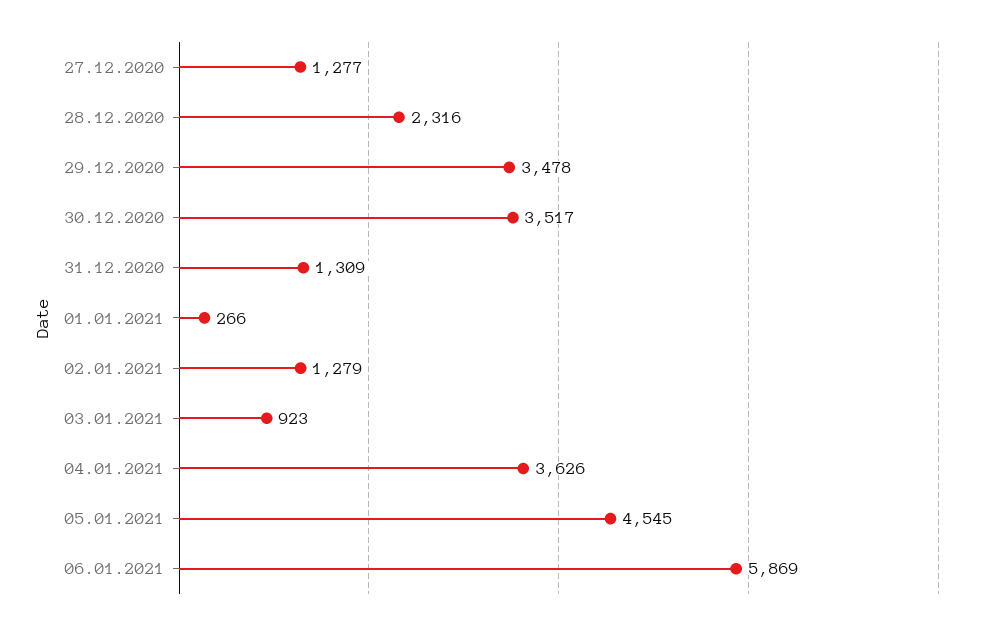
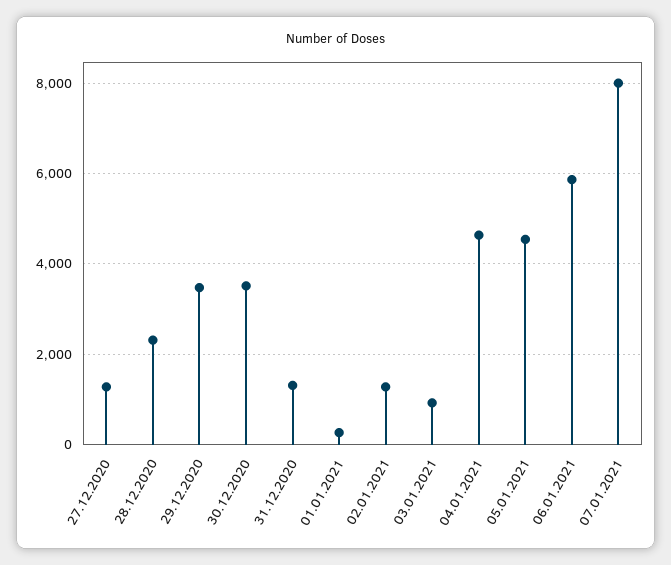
04.01.2021: 3626 -> 4600
07.01.2021: none -> 8000

